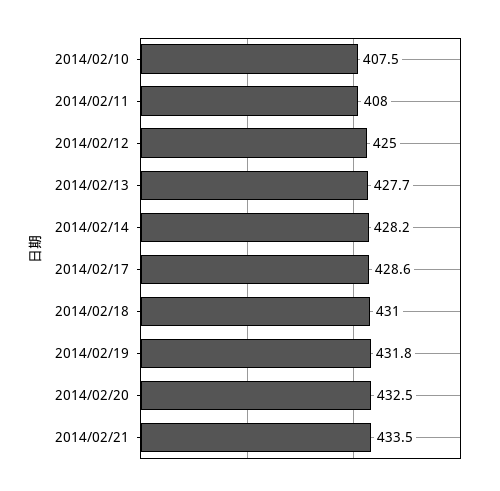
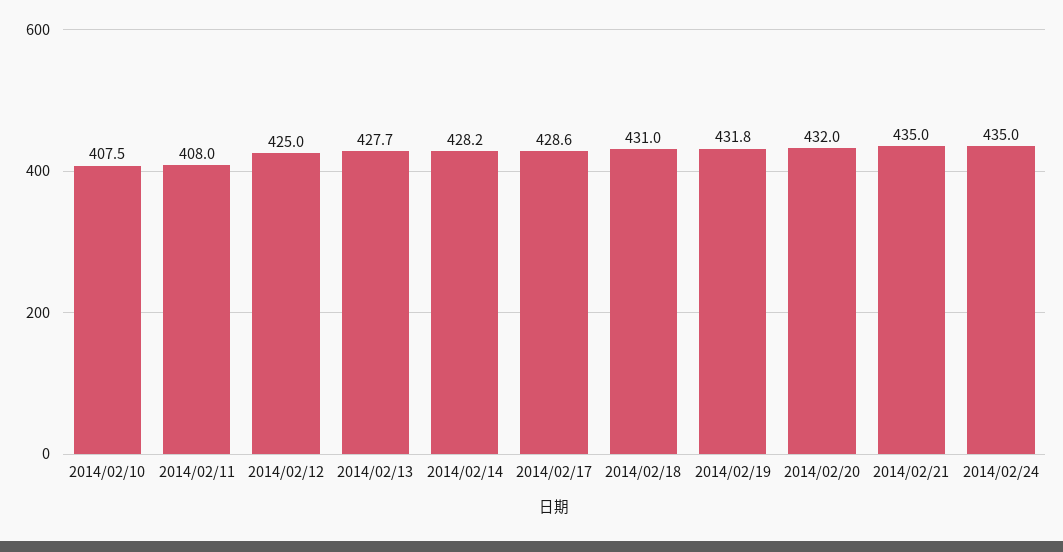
2014/02/20: 432.5 -> 432
2014/02/21: 433.5 -> 435
2014/02/24: none -> 435

